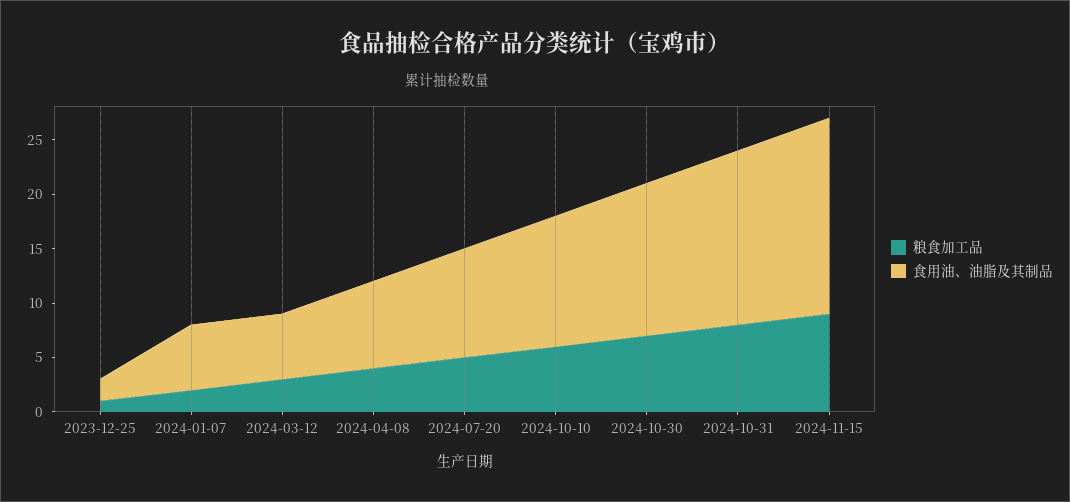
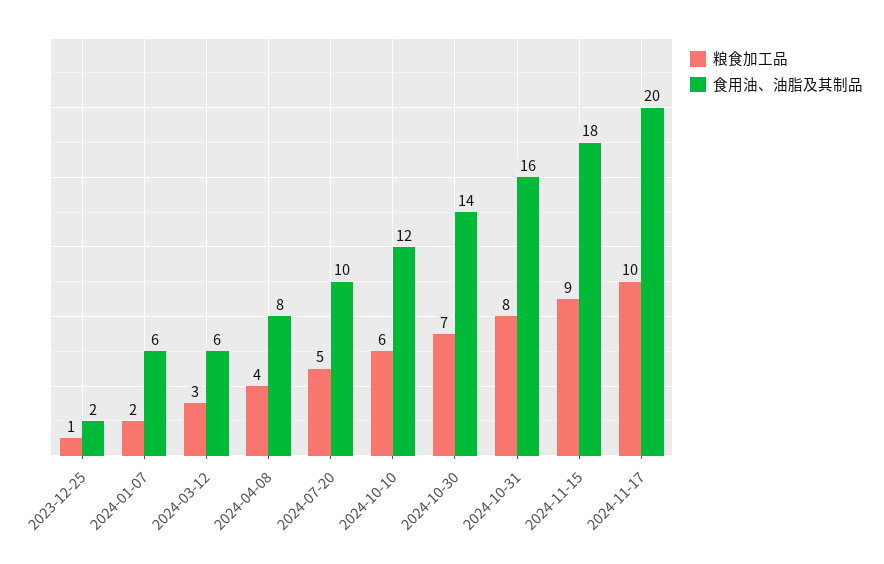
粮食加工品, 2024-11-17: none -> 10
食用油、油脂及其制品, 2024-11-17: none -> 20

